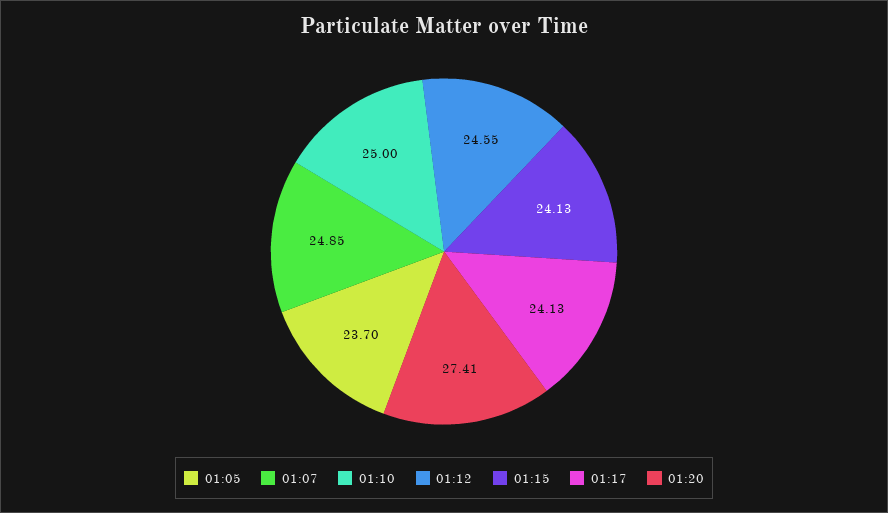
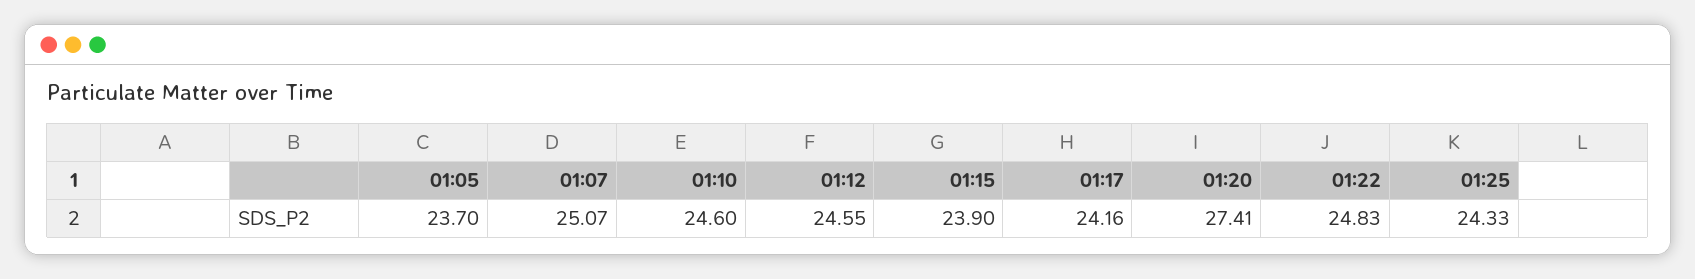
01:07: 24.85 -> 25.07
01:10: 25 -> 24.6
01:15: 24.13 -> 23.9
01:17: 24.13 -> 24.16
01:22: none -> 24.83
01:25: none -> 24.33

